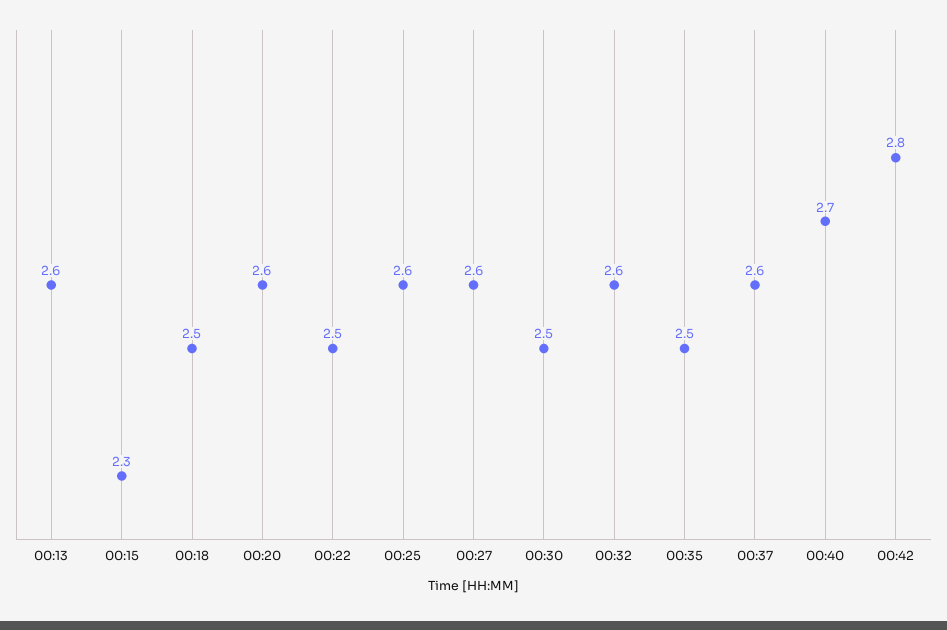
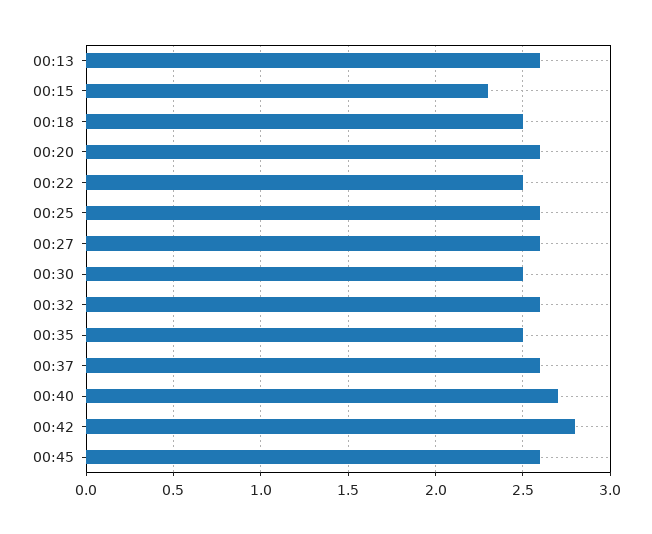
00:45: none -> 2.6

